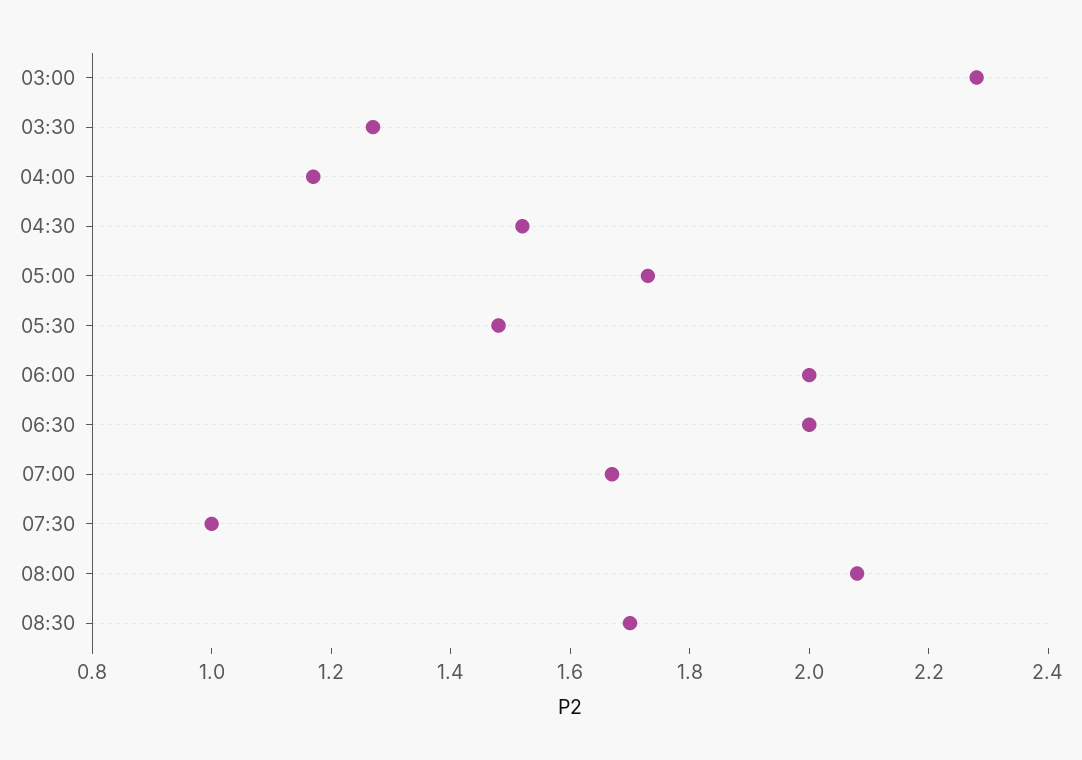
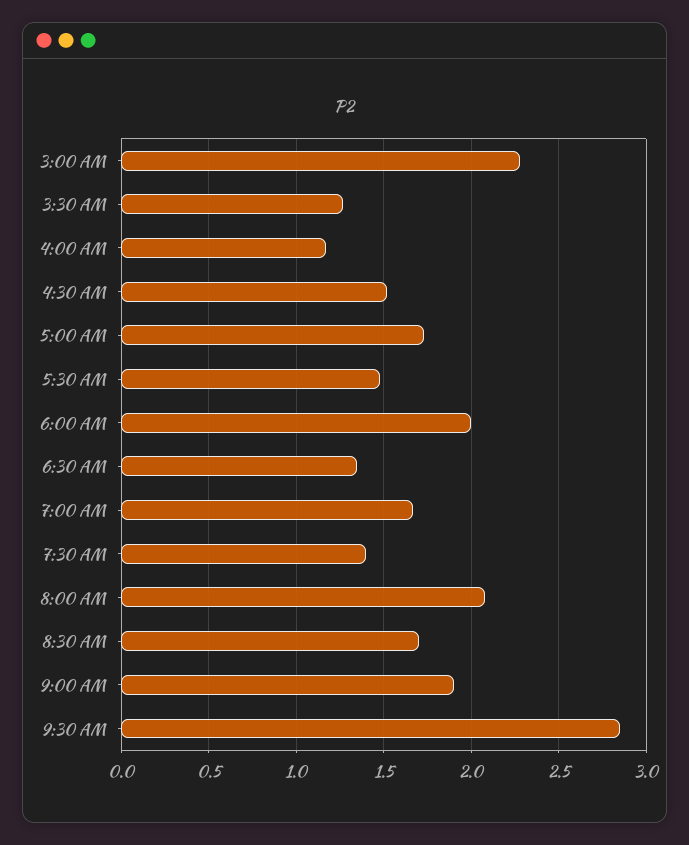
06:30: 2 -> 1.35
07:30: 1 -> 1.4
9:00 AM: none -> 1.9
9:30 AM: none -> 2.85

